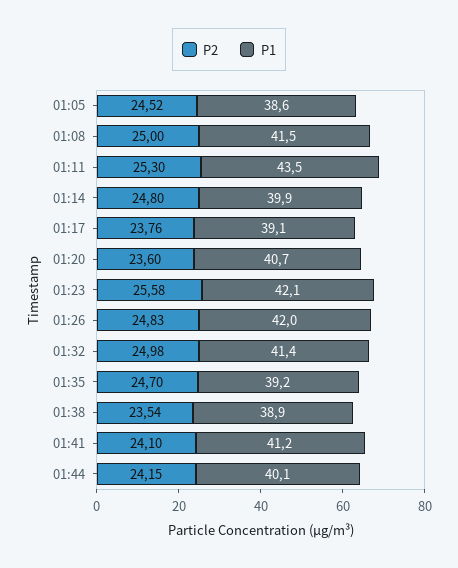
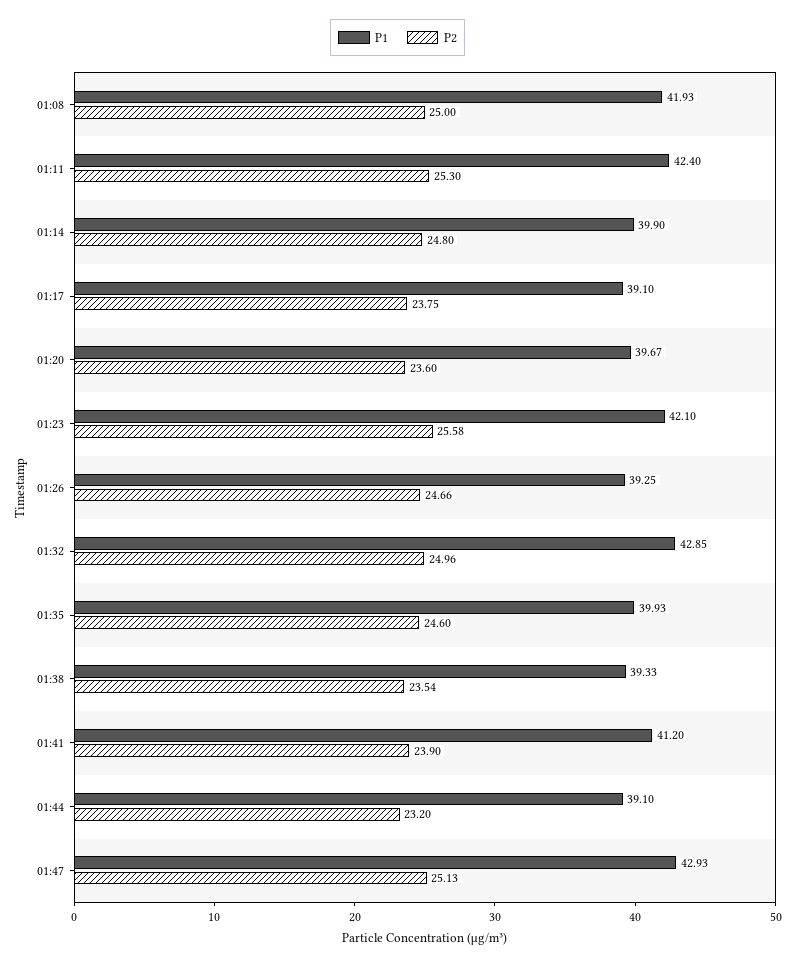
P2, 01:05: 24.52 -> none
P1, 01:05: 38.6 -> none
P1, 01:08: 41.5 -> 41.93
P1, 01:11: 43.5 -> 42.4
P2, 01:17: 23.76 -> 23.75
P1, 01:20: 40.7 -> 39.67
P2, 01:26: 24.83 -> 24.66
P1, 01:26: 42 -> 39.25
P2, 01:32: 24.98 -> 24.96
P1, 01:32: 41.4 -> 42.85
P2, 01:35: 24.7 -> 24.6
P1, 01:35: 39.2 -> 39.93
P1, 01:38: 38.9 -> 39.33
P2, 01:41: 24.1 -> 23.9
P2, 01:44: 24.15 -> 23.2
P1, 01:44: 40.1 -> 39.1
P1, 01:47: none -> 42.93
P2, 01:47: none -> 25.13

